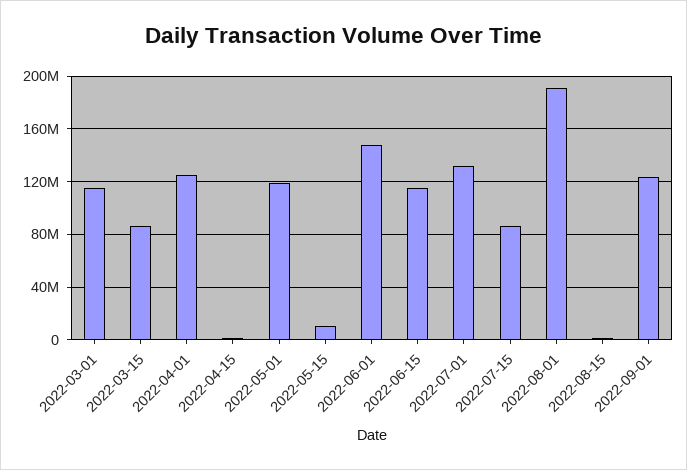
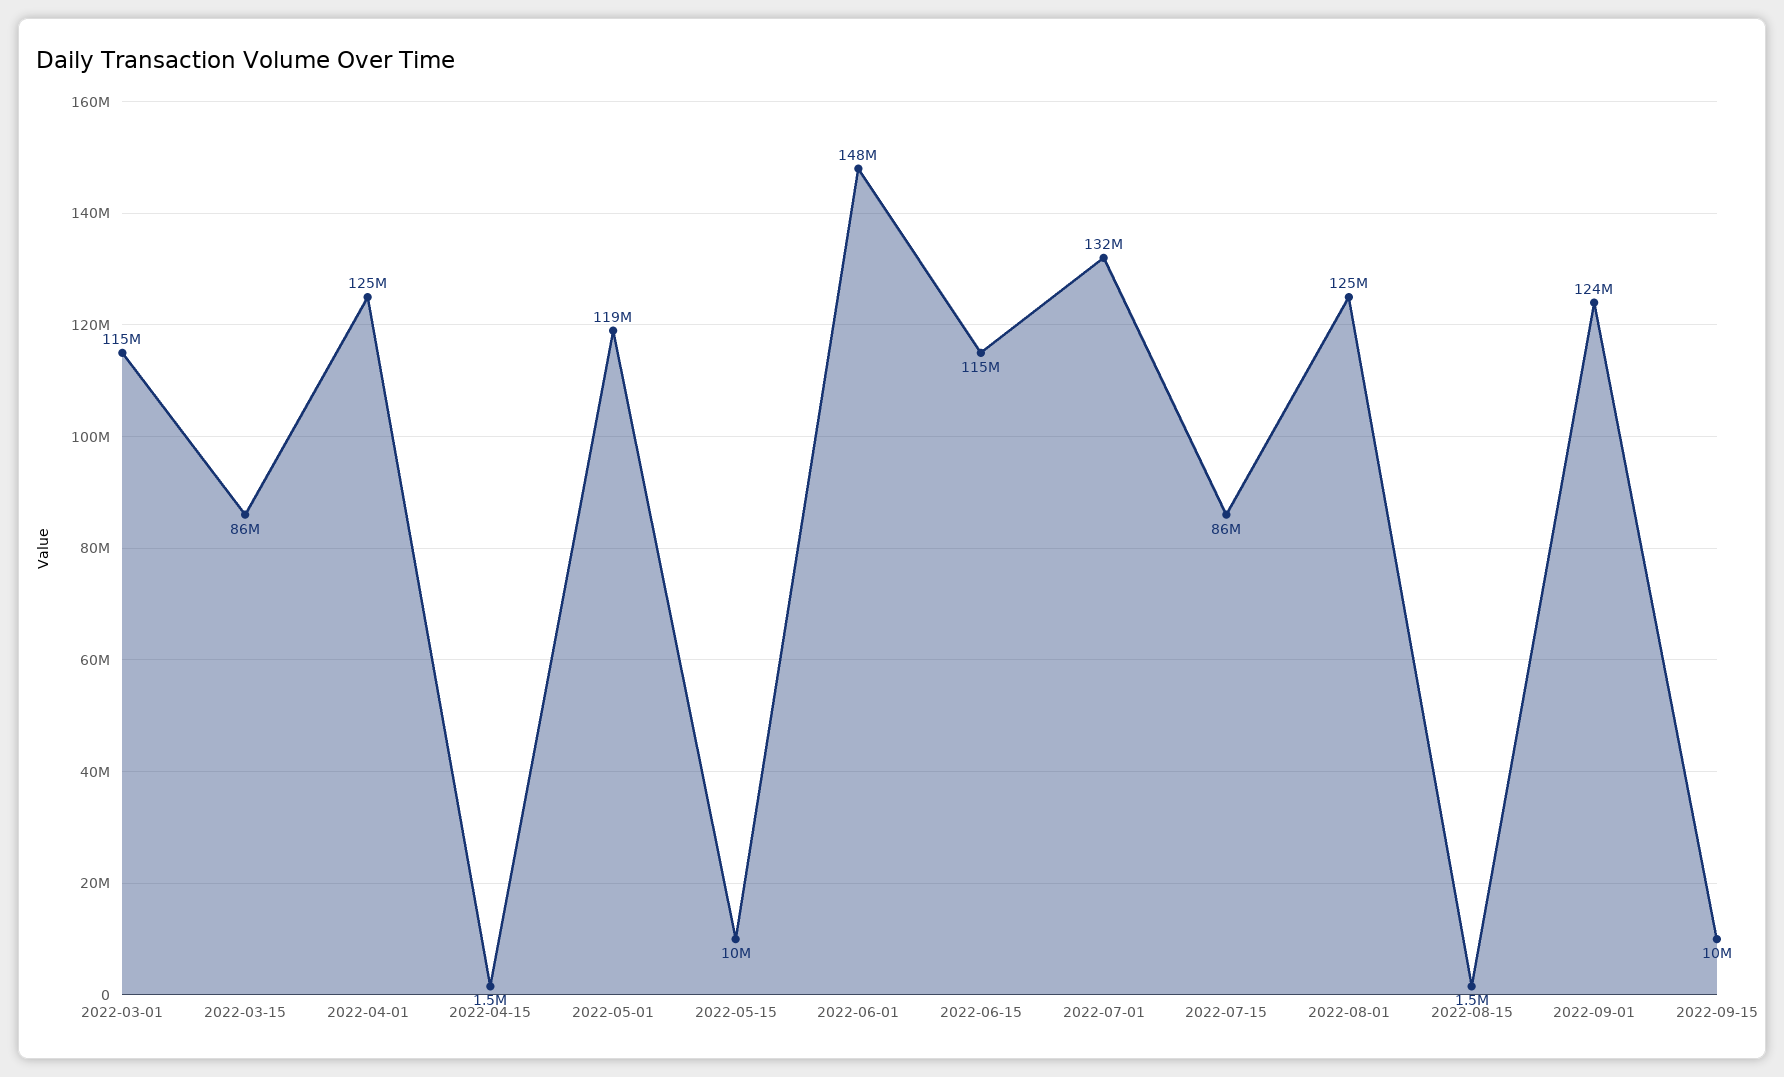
2022-08-01: 190000000 -> 125000000
2022-09-15: none -> 10000000

